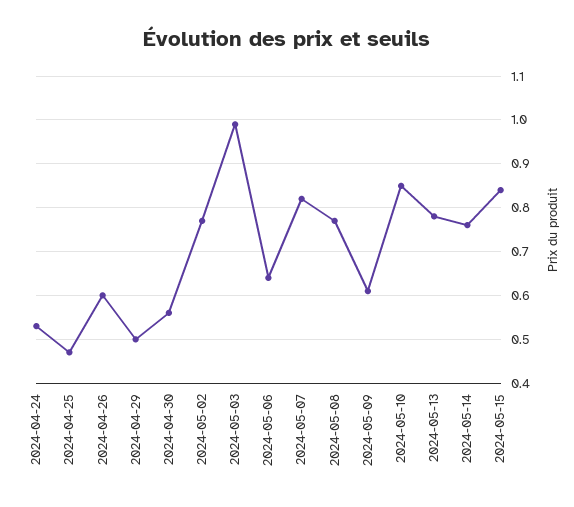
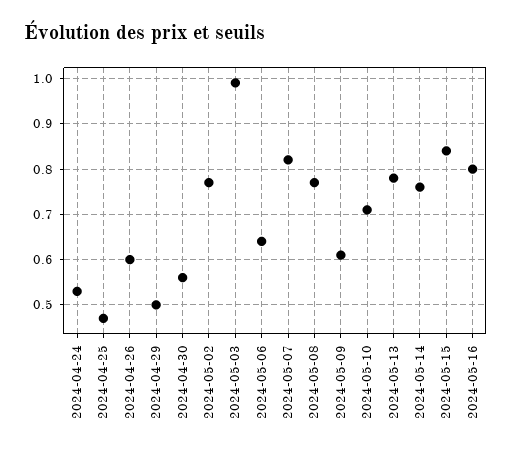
2024-05-10: 0.85 -> 0.7
2024-05-16: none -> 0.8

